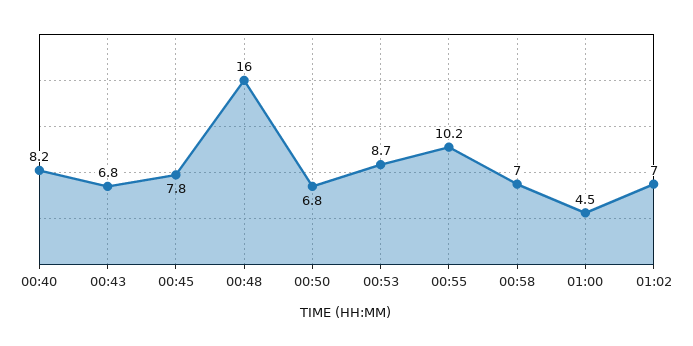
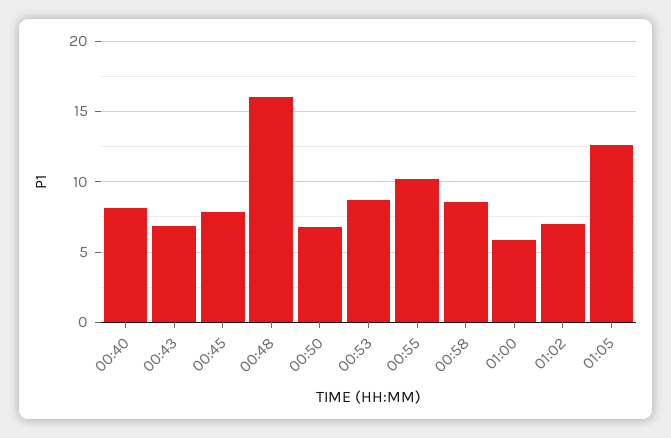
00:58: 7 -> 8.5
01:00: 4.5 -> 6
01:05: none -> 12.5

